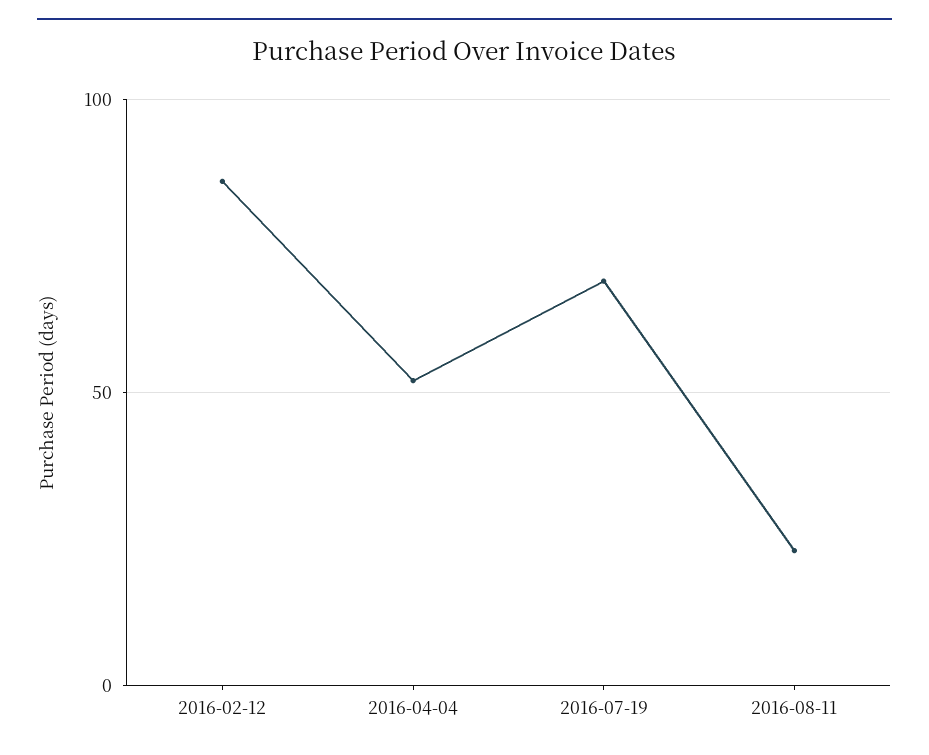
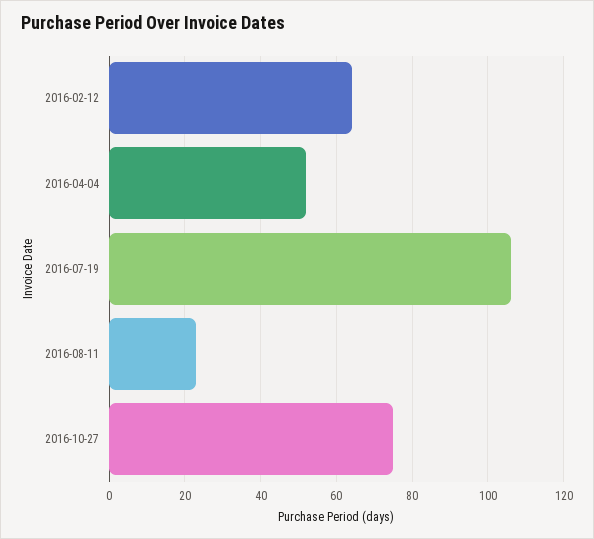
2016-02-12: 85 -> 65
2016-07-19: 70 -> 105
2016-10-27: none -> 75

